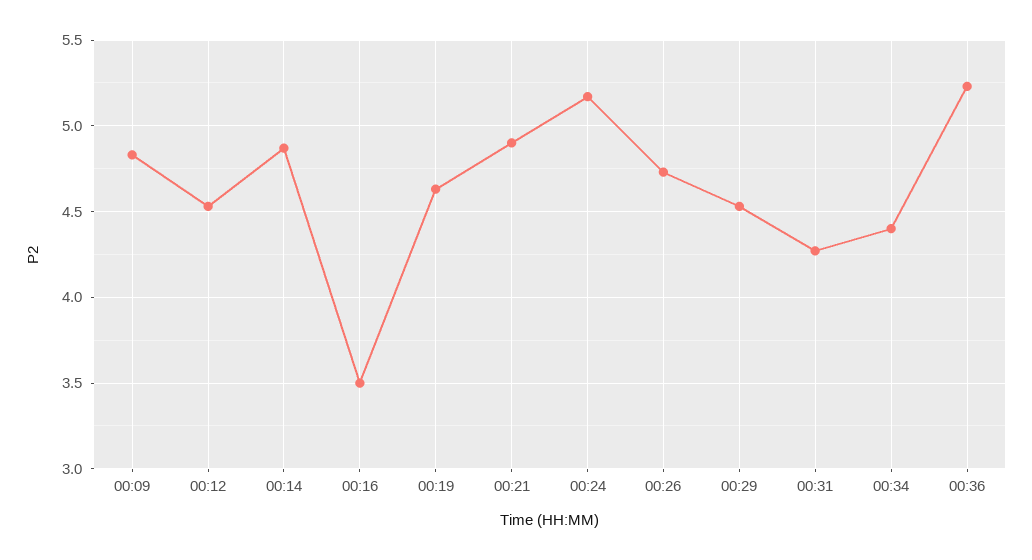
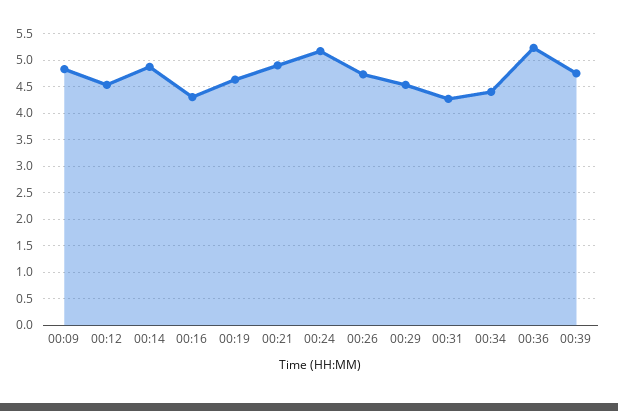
00:16: 3.5 -> 4.25
00:39: none -> 4.75

